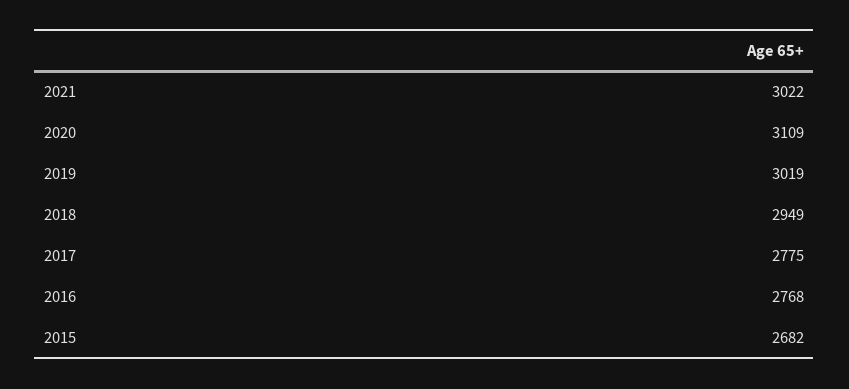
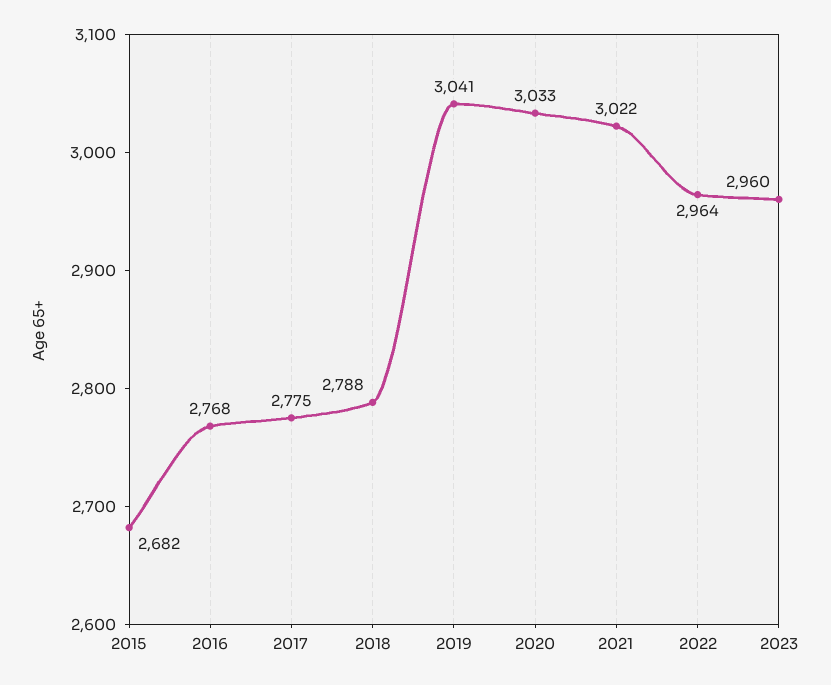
2020: 3109 -> 3033
2019: 3019 -> 3041
2018: 2949 -> 2788
2022: none -> 2964
2023: none -> 2960

